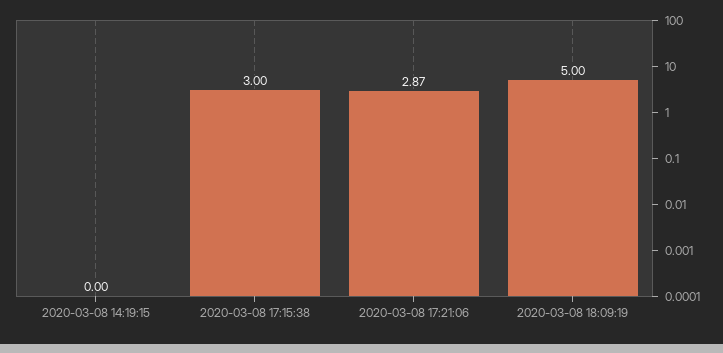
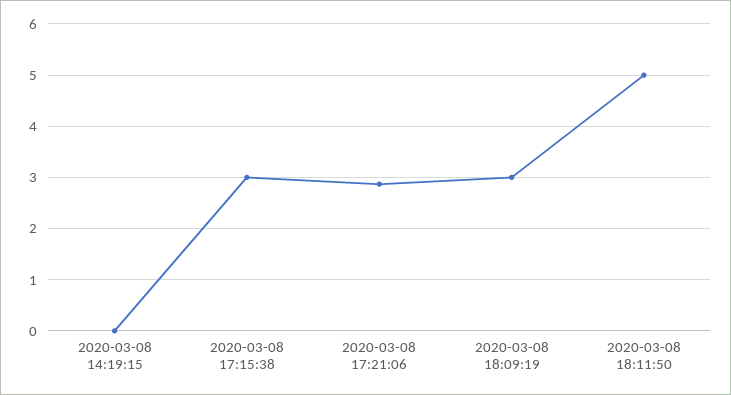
2020-03-08 18:09:19: 5 -> 3
2020-03-08 18:11:50: none -> 5

